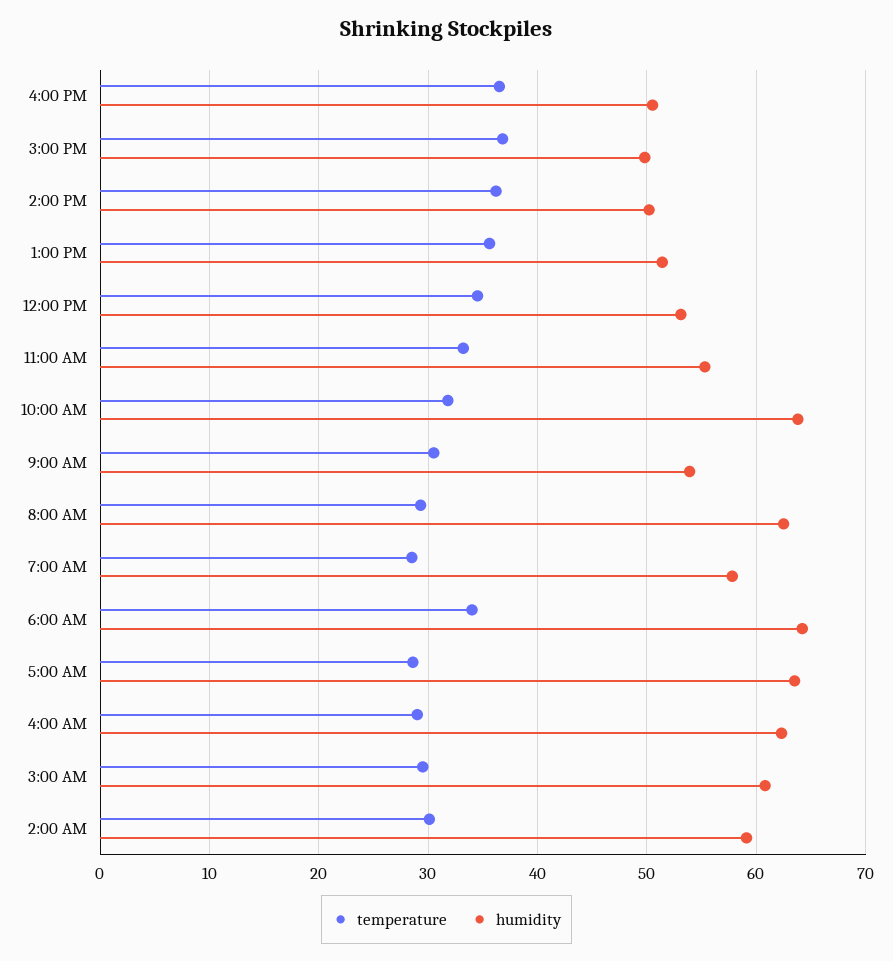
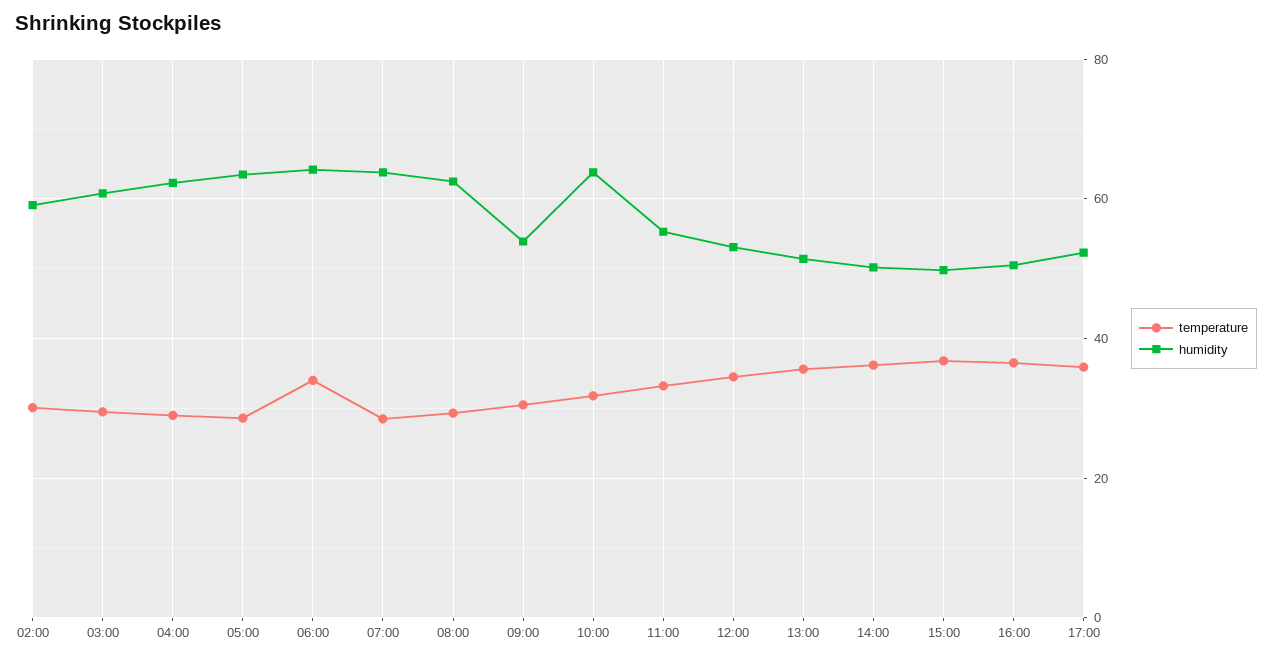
humidity, 7:00 AM: 58 -> 64
temperature, 17:00: none -> 36
humidity, 17:00: none -> 52

